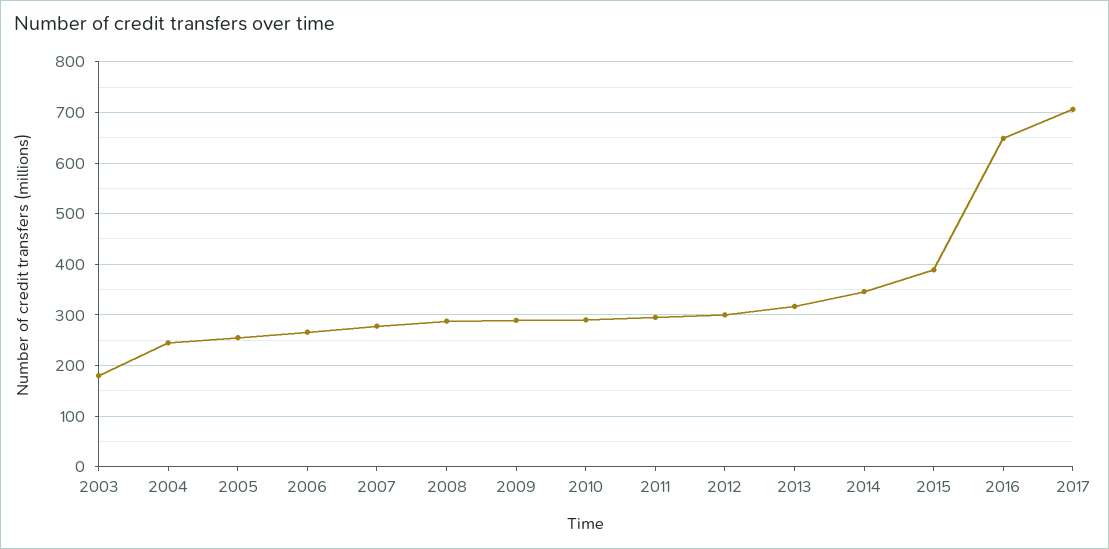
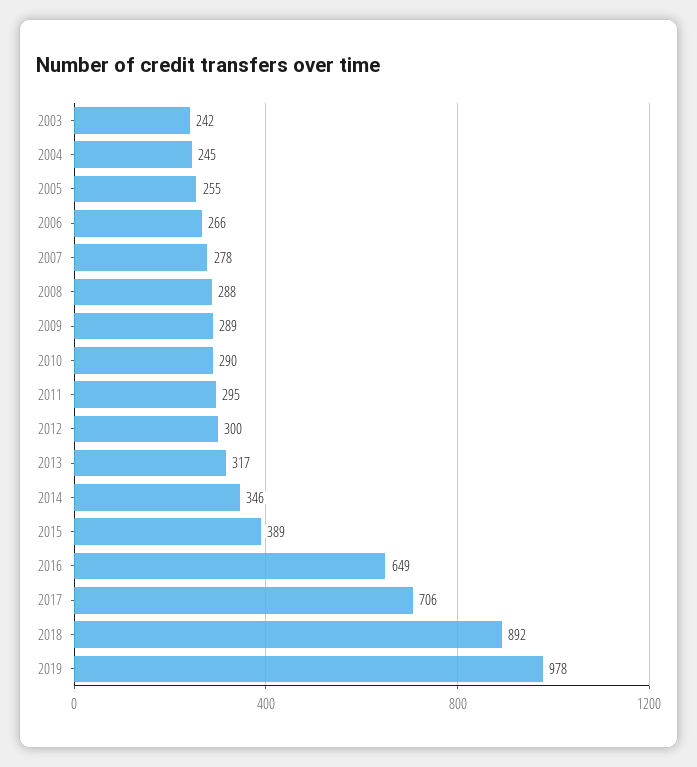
2003: 180 -> 242
2018: none -> 892
2019: none -> 978

